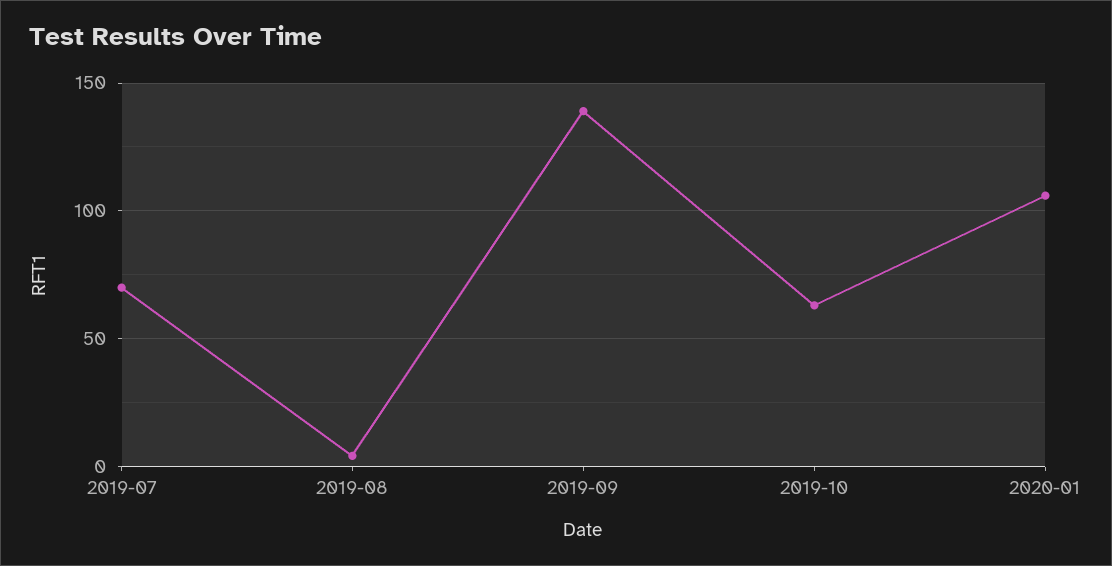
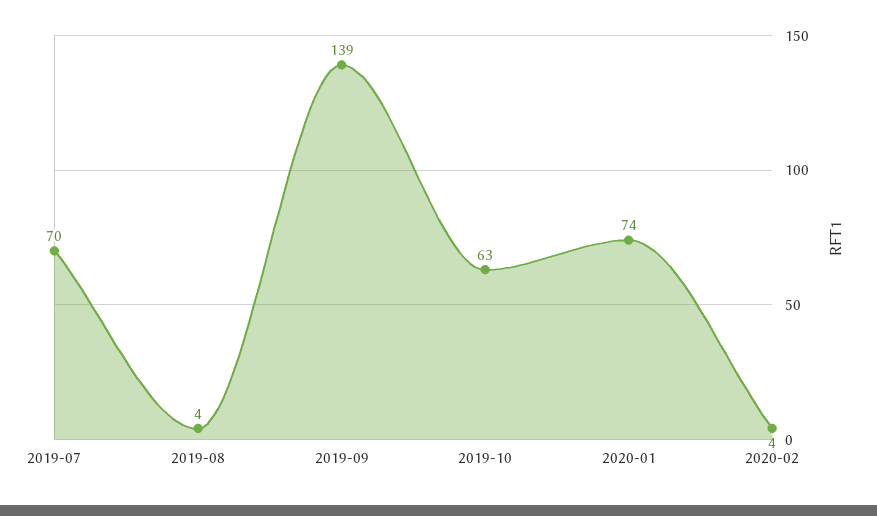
2020-01: 105 -> 74
2020-02: none -> 4

